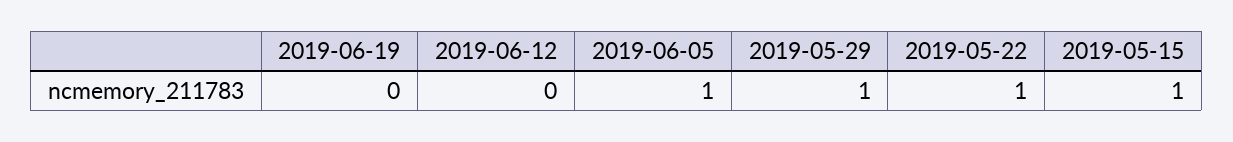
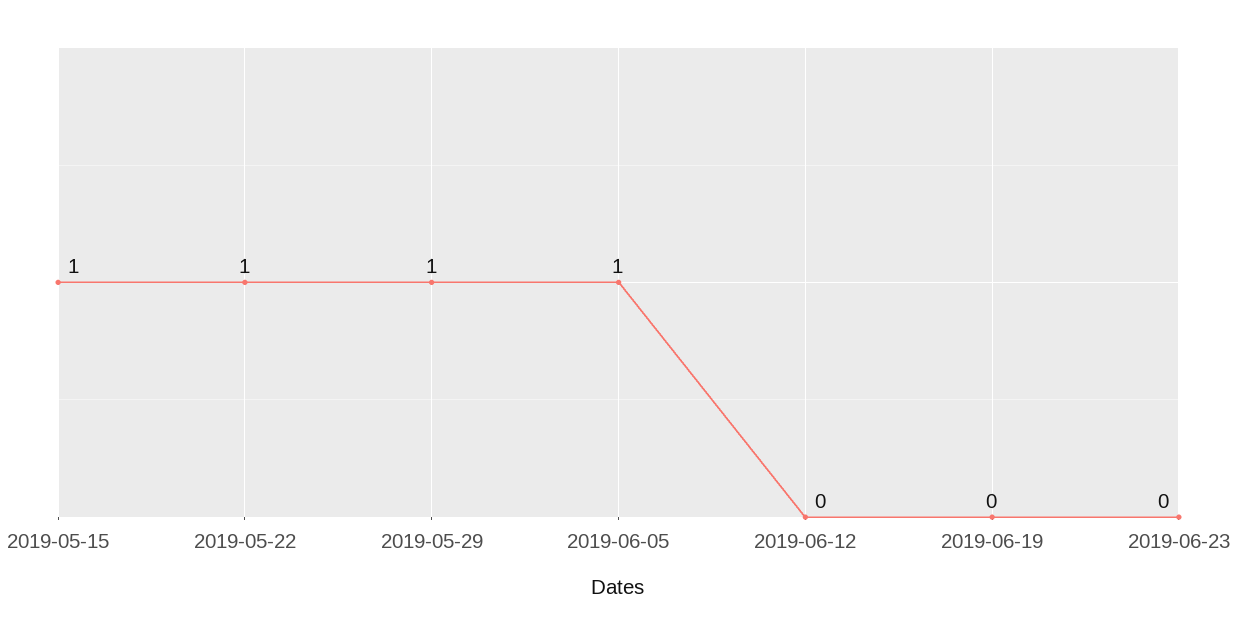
2019-06-23: none -> 0

